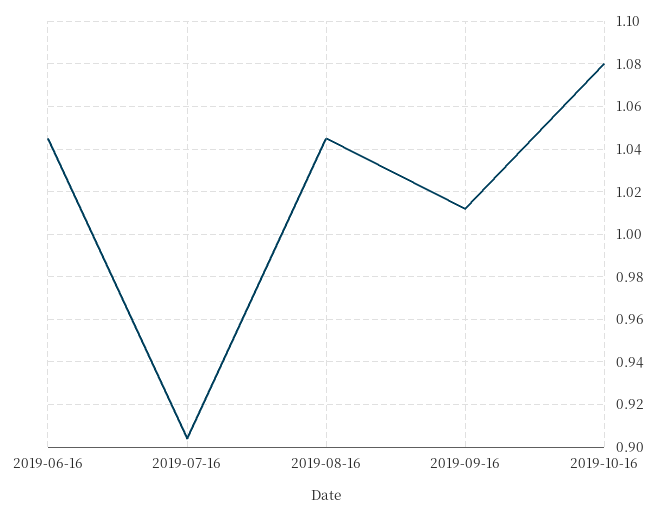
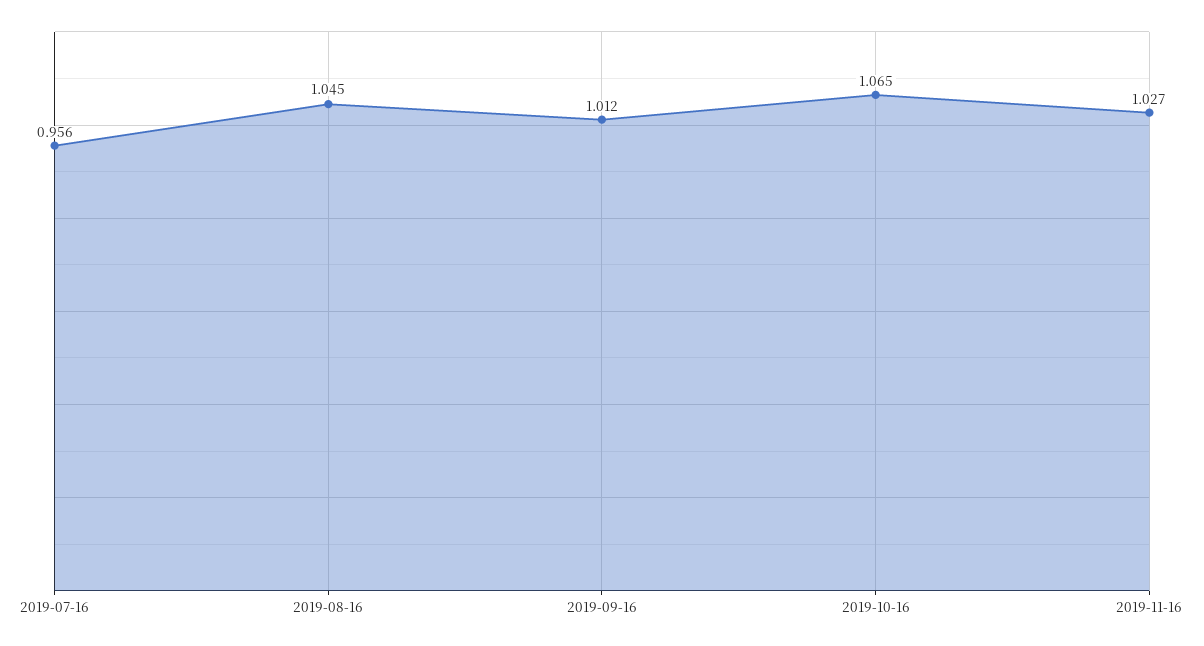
2019-06-16: 1.045 -> none
2019-07-16: 0.905 -> 0.956
2019-10-16: 1.08 -> 1.065
2019-11-16: none -> 1.027

